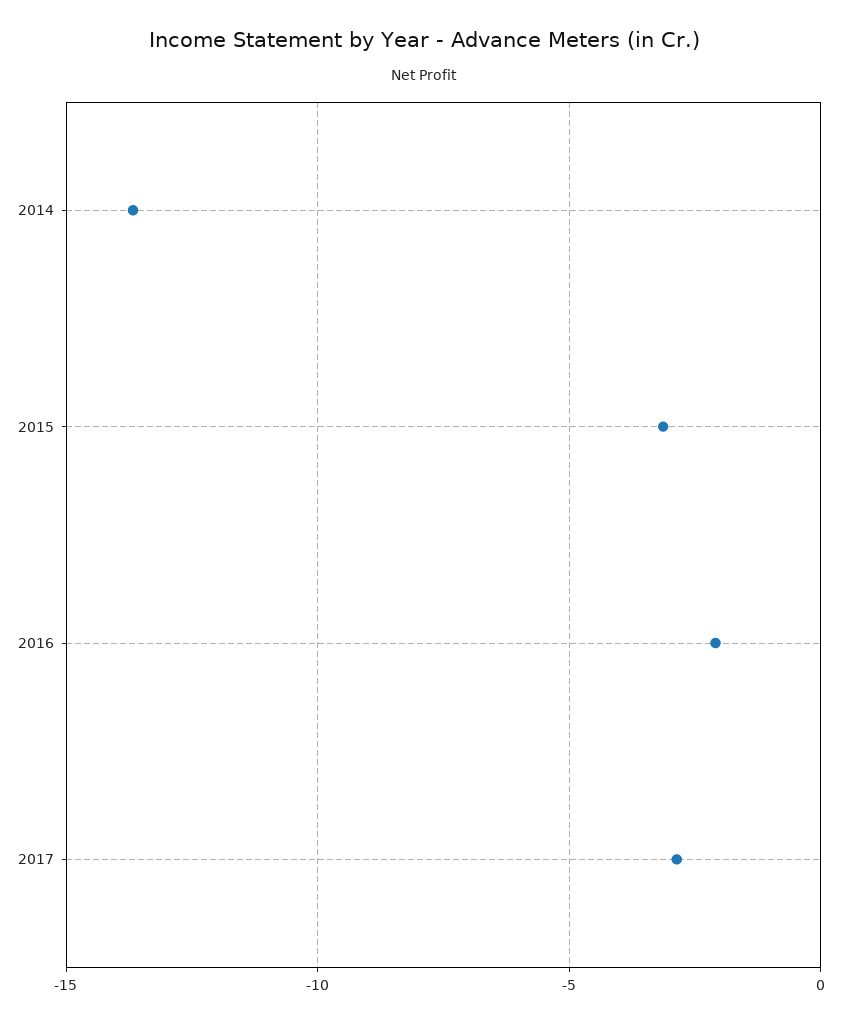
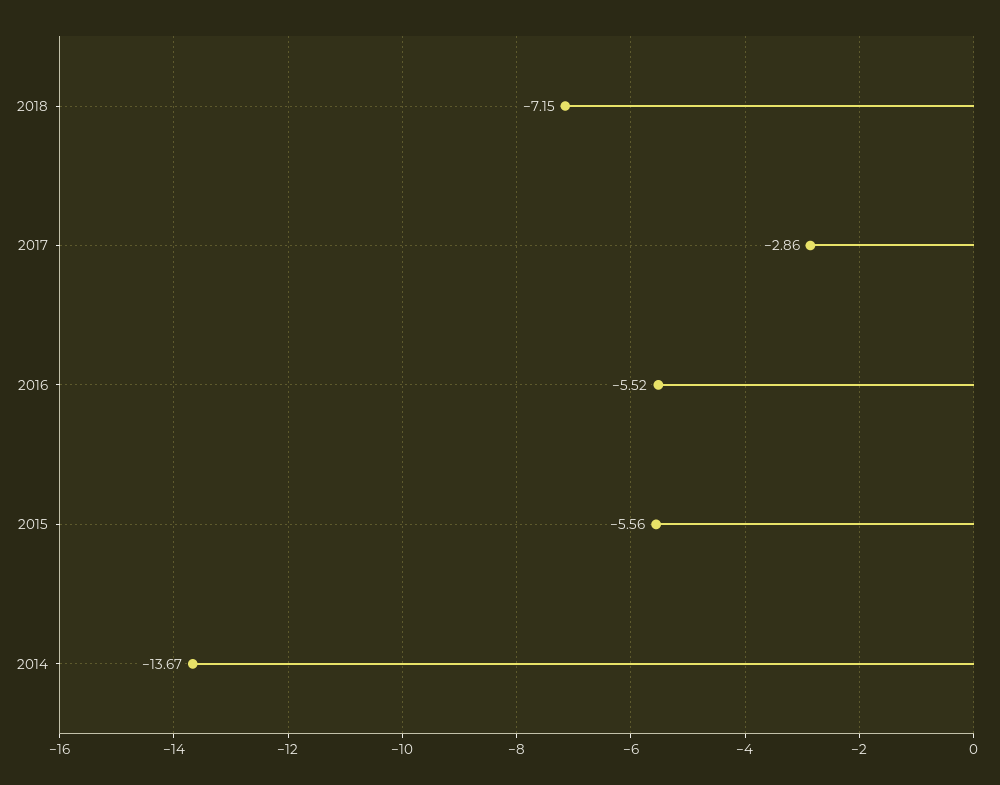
2015: -3 -> -5.56
2016: -2 -> -5.52
2018: none -> -7.15

